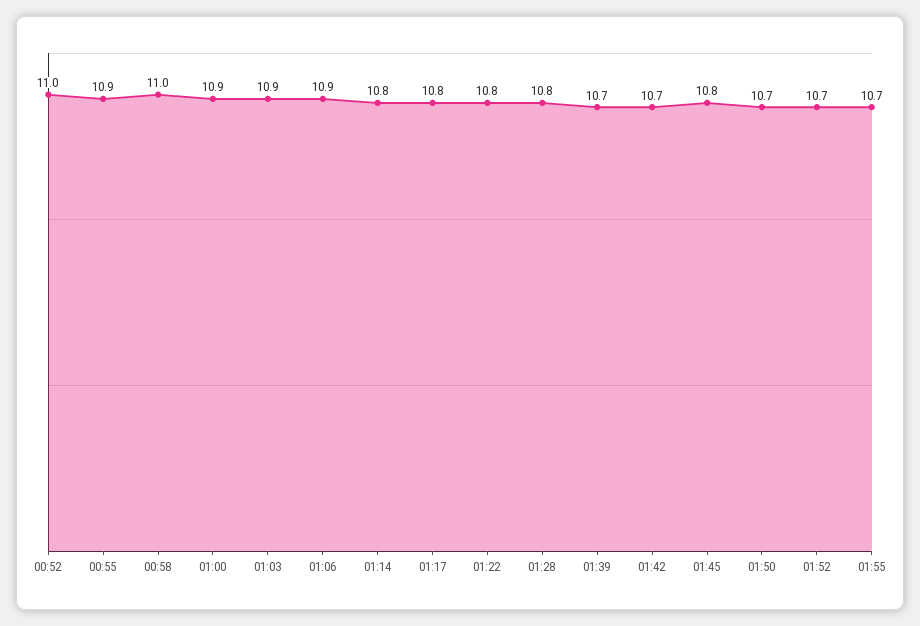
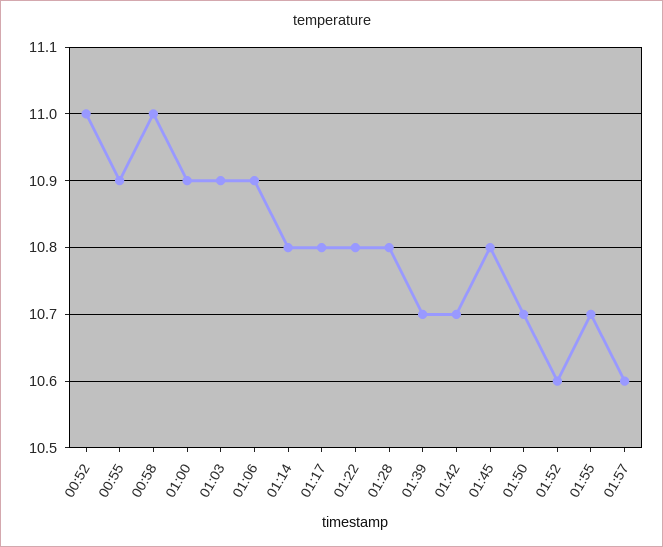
01:52: 10.7 -> 10.6
01:57: none -> 10.6

